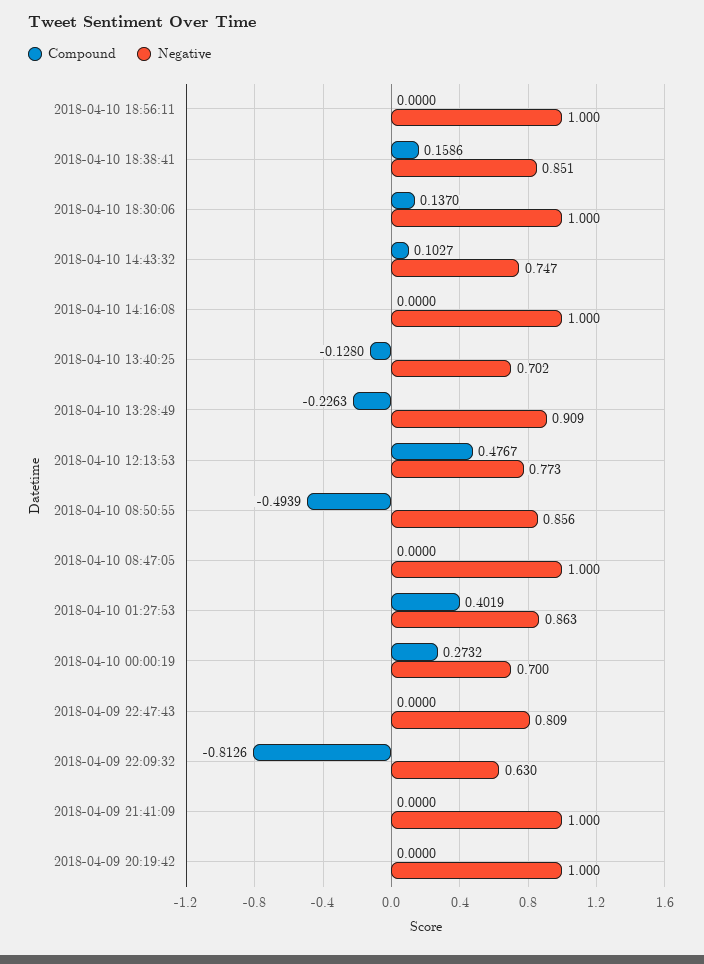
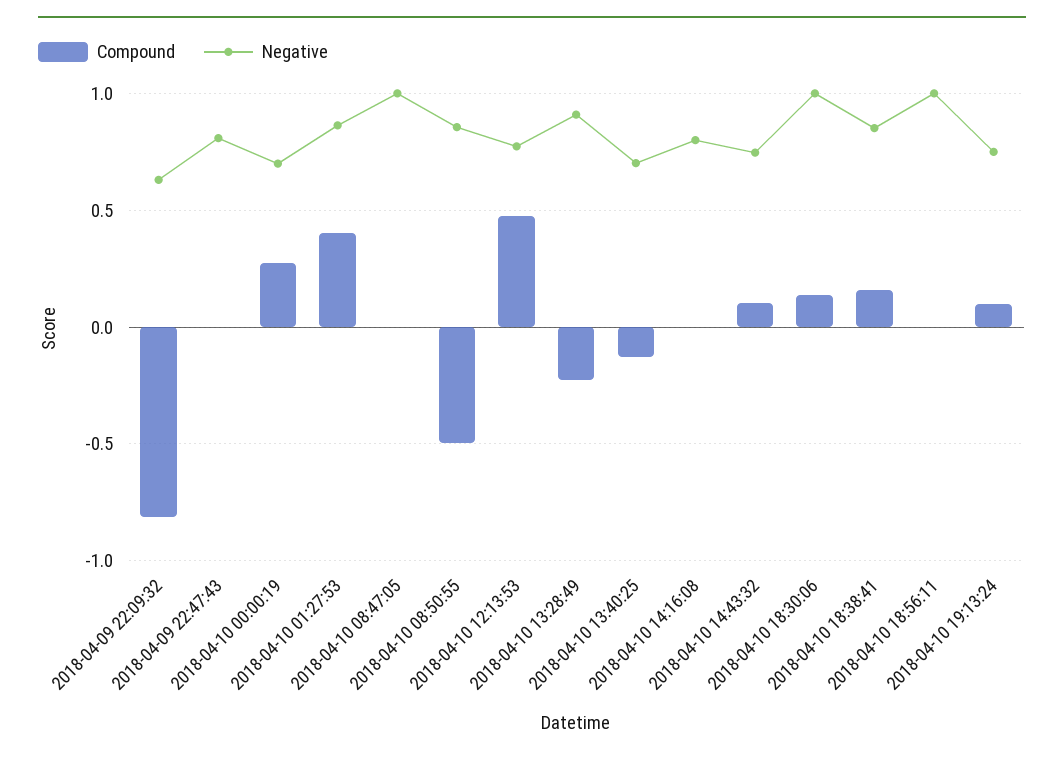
Negative, 2018-04-10 14:16:08: 1 -> 0.8
Compound, 2018-04-09 21:41:09: 0 -> none
Negative, 2018-04-09 21:41:09: 1 -> none
Compound, 2018-04-09 20:19:42: 0 -> none
Negative, 2018-04-09 20:19:42: 1 -> none
Compound, 2018-04-10 19:13:24: none -> 0.1
Negative, 2018-04-10 19:13:24: none -> 0.75

